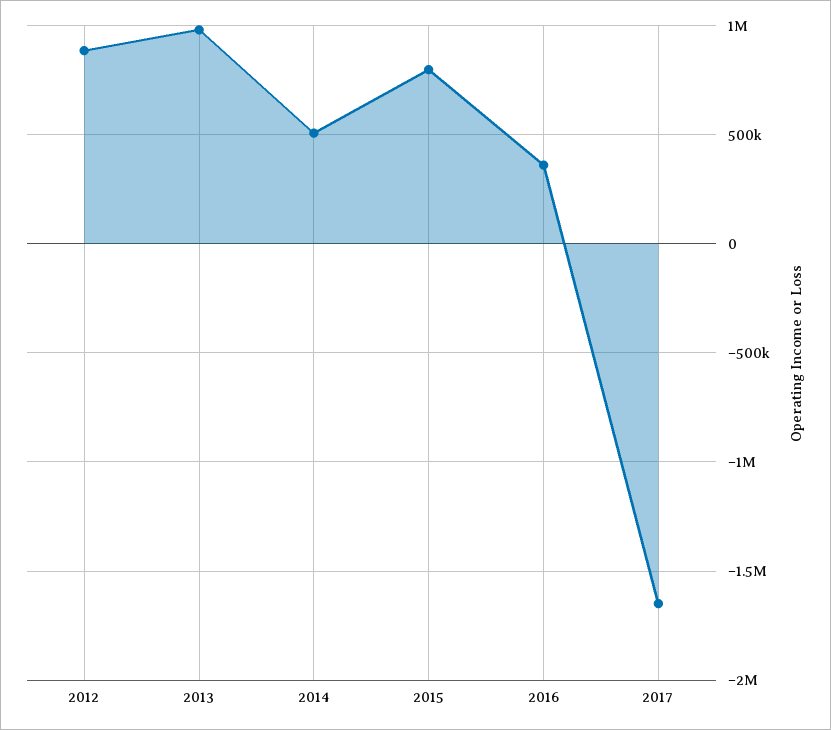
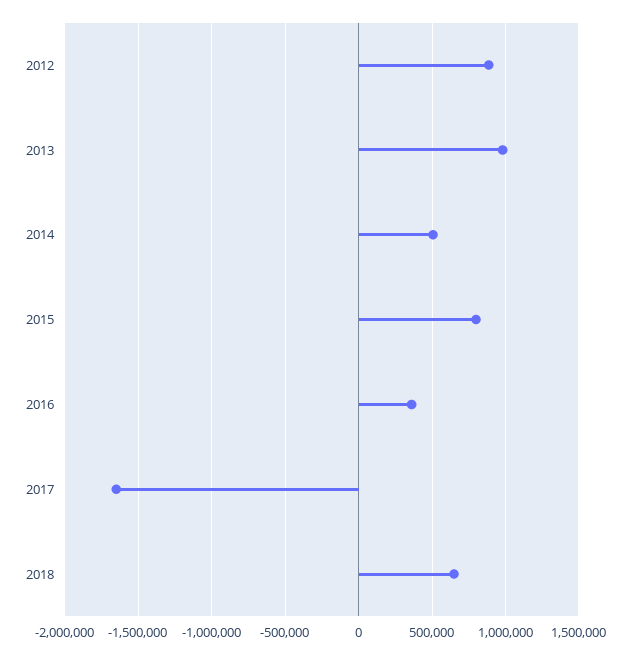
2018: none -> 650000

